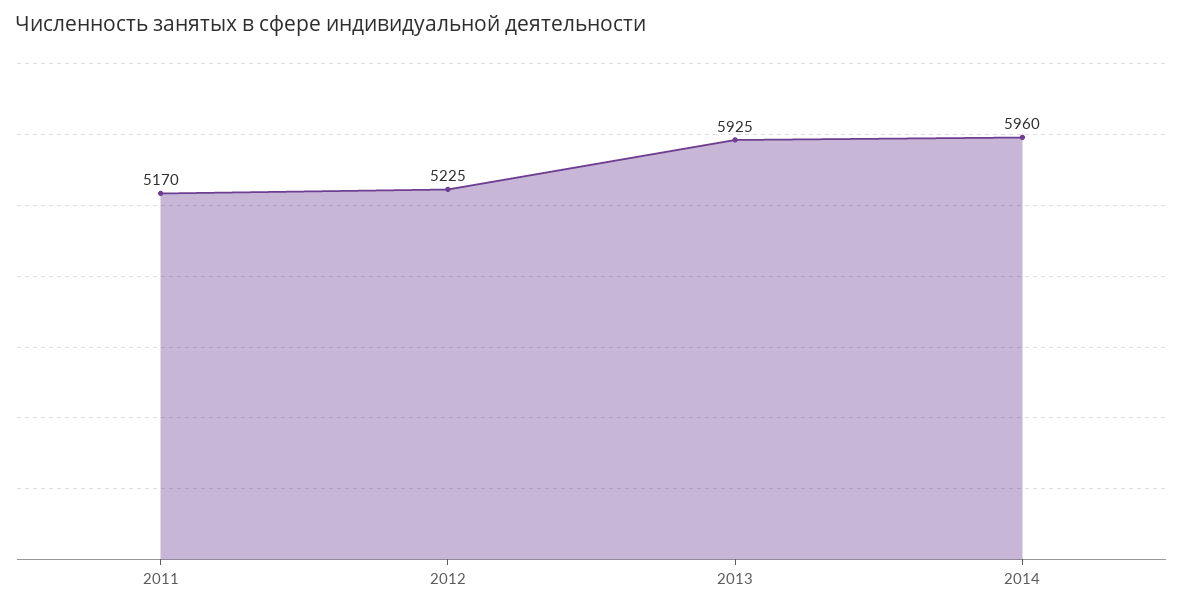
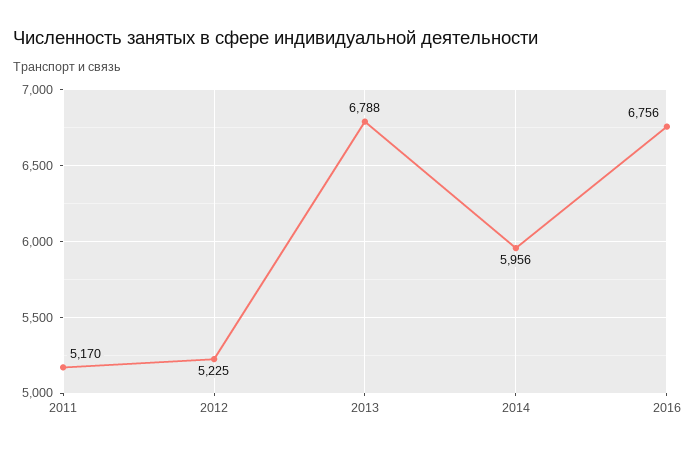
2013: 5925 -> 6788
2014: 5960 -> 5956
2016: none -> 6756

